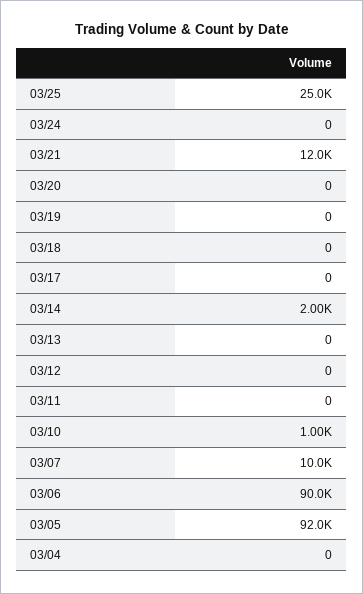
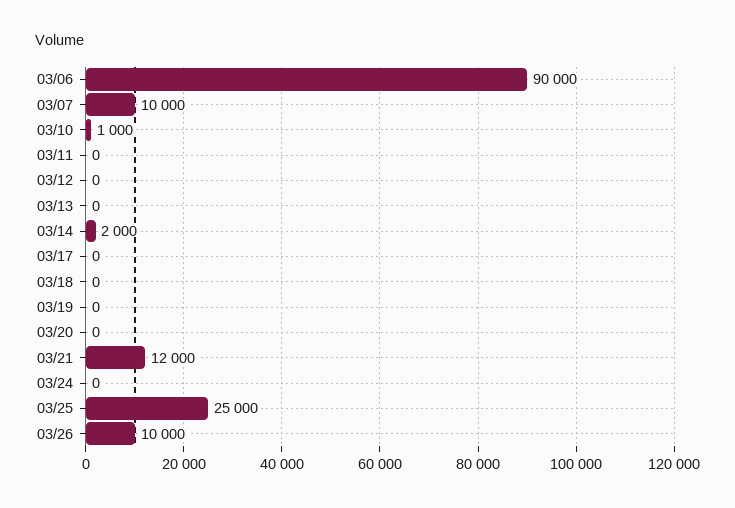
03/05: 92000 -> none
03/04: 0 -> none
03/26: none -> 10000

